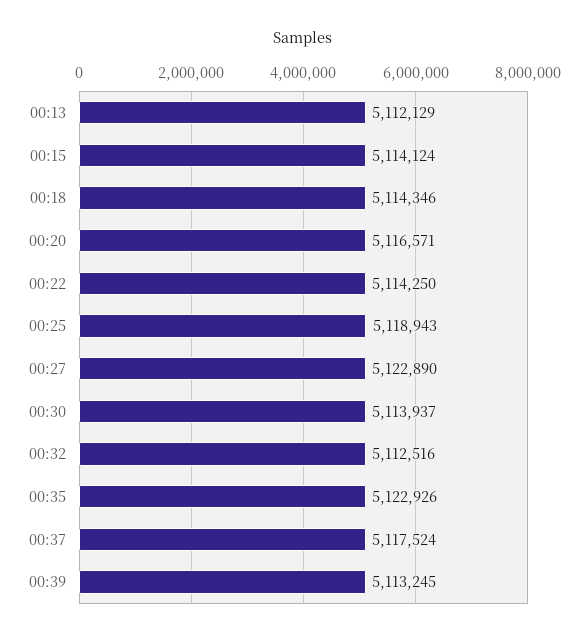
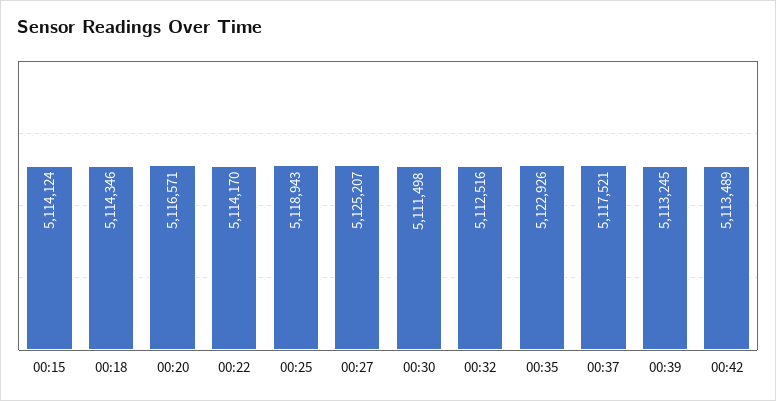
00:13: 5112129 -> none
00:22: 5114250 -> 5114170
00:27: 5122890 -> 5125207
00:30: 5113937 -> 5111498
00:37: 5117524 -> 5117521
00:42: none -> 5113489

